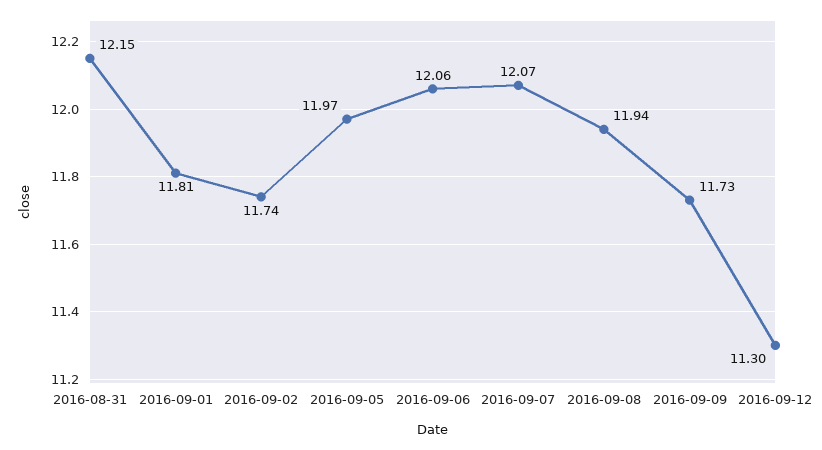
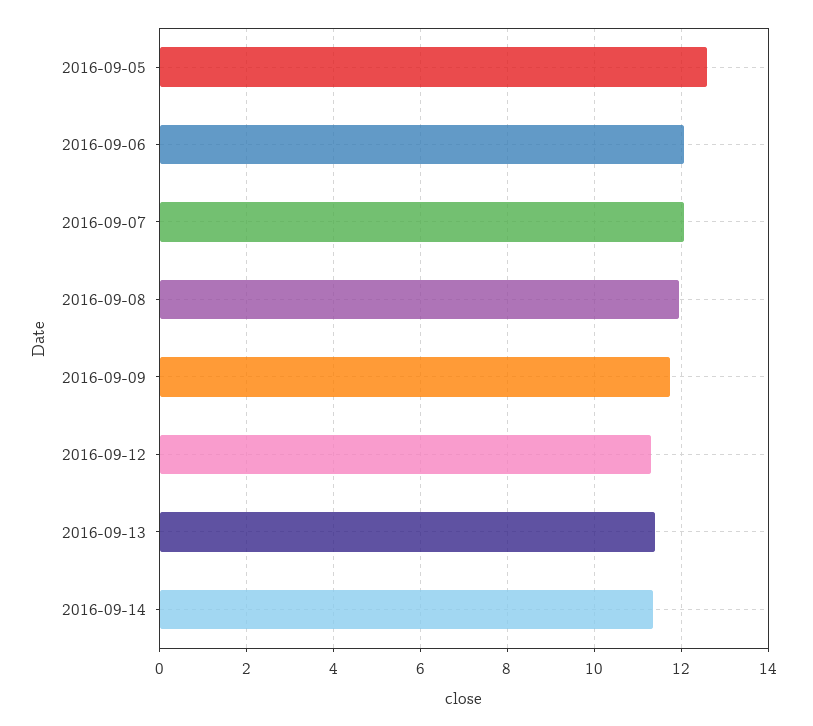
2016-08-31: 12.15 -> none
2016-09-01: 11.81 -> none
2016-09-02: 11.74 -> none
2016-09-05: 11.97 -> 12.6
2016-09-13: none -> 11.4
2016-09-14: none -> 11.4

